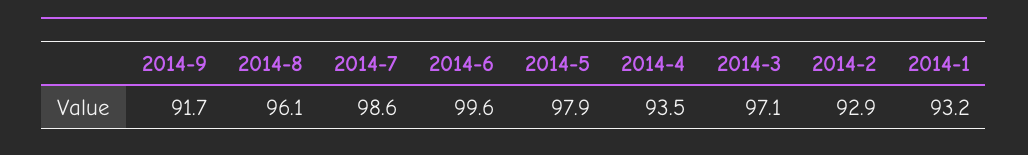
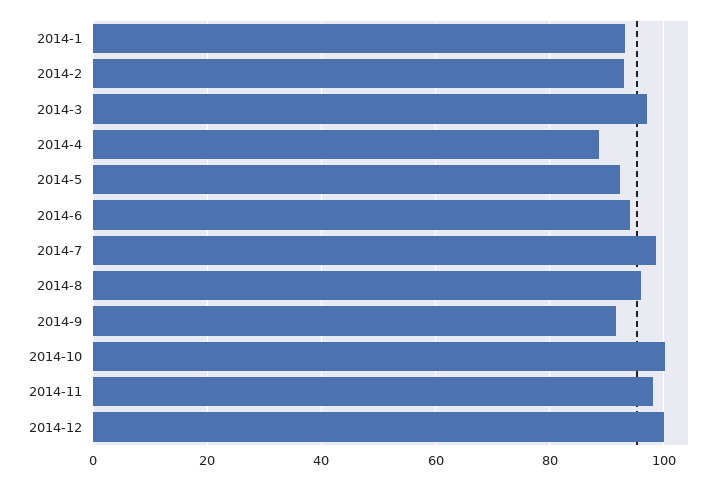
2014-6: 99.6 -> 94
2014-5: 97.9 -> 92
2014-4: 93.5 -> 88
2014-10: none -> 100
2014-11: none -> 98
2014-12: none -> 100

